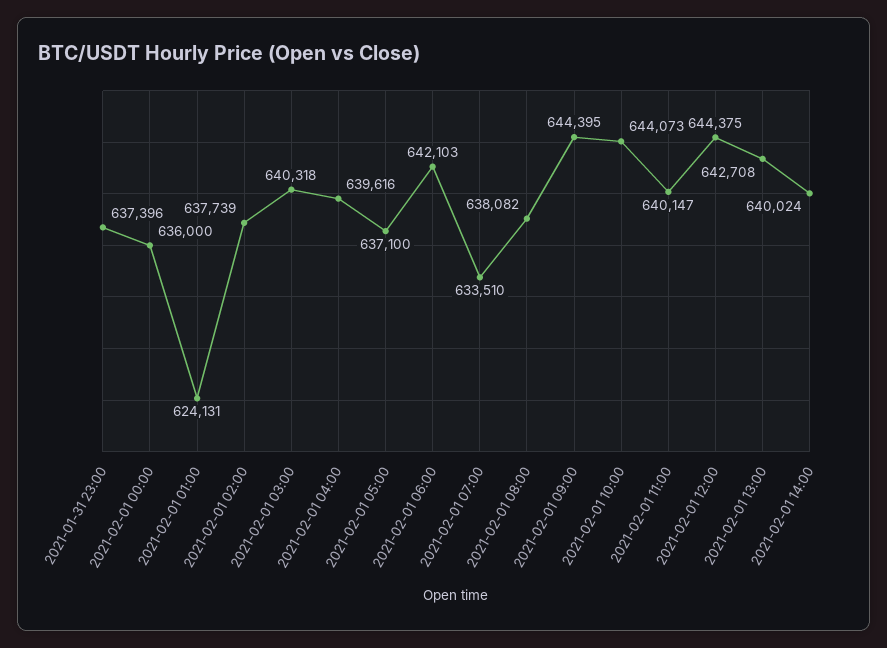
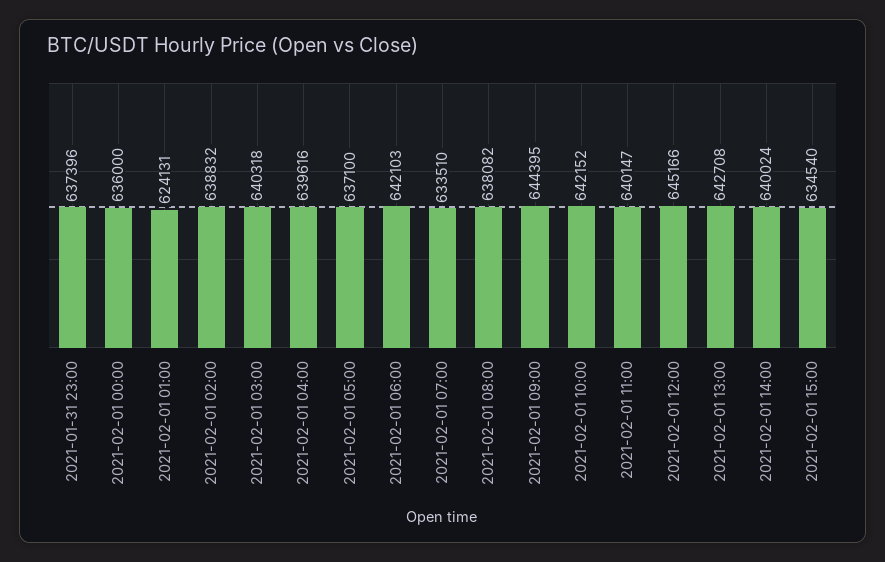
2021-02-01 02:00: 637739 -> 638832
2021-02-01 10:00: 644073 -> 642152
2021-02-01 12:00: 644375 -> 645166
2021-02-01 15:00: none -> 634540

